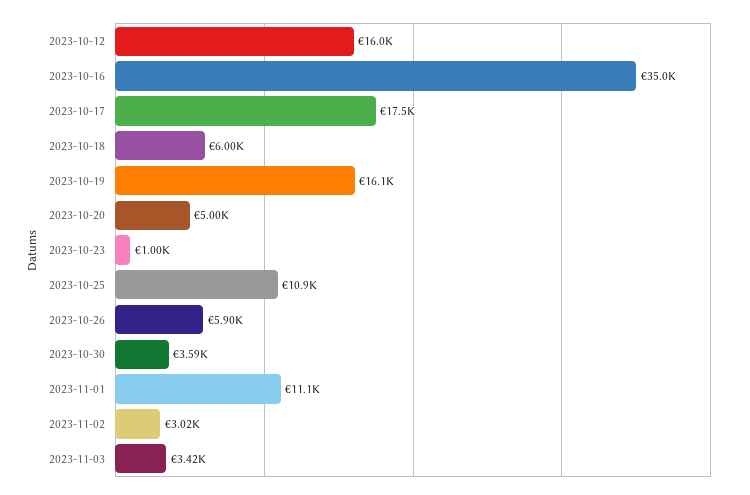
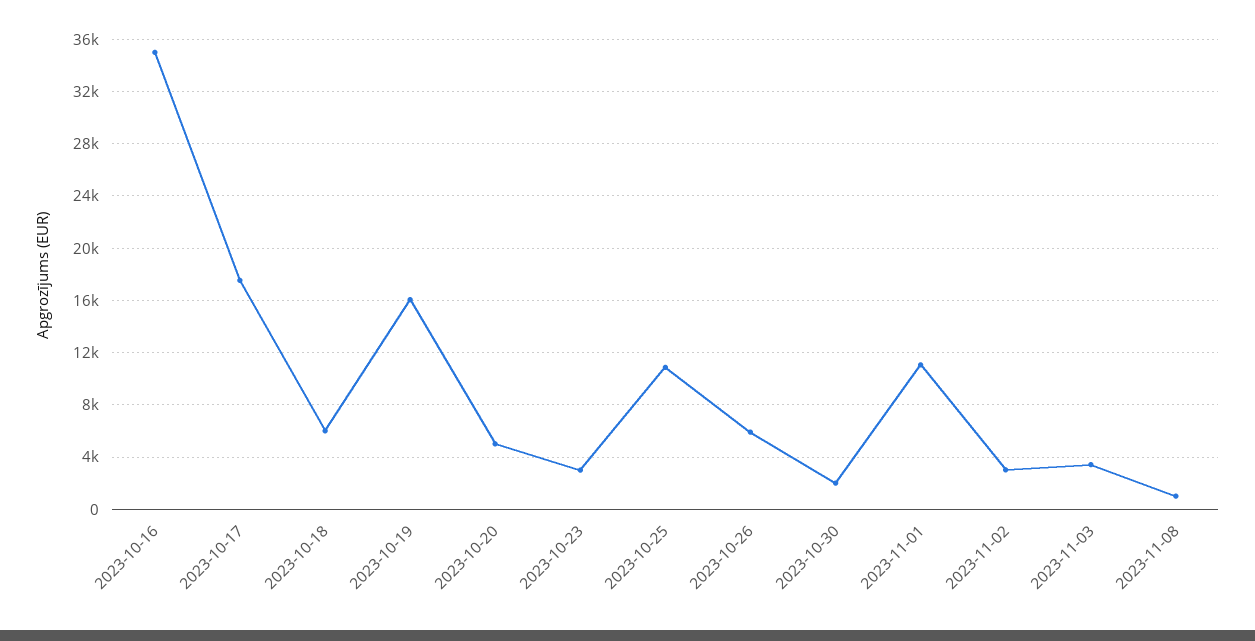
2023-10-12: 16000 -> none
2023-10-23: 1000 -> 3000
2023-10-30: 3590 -> 2000
2023-11-08: none -> 1000

